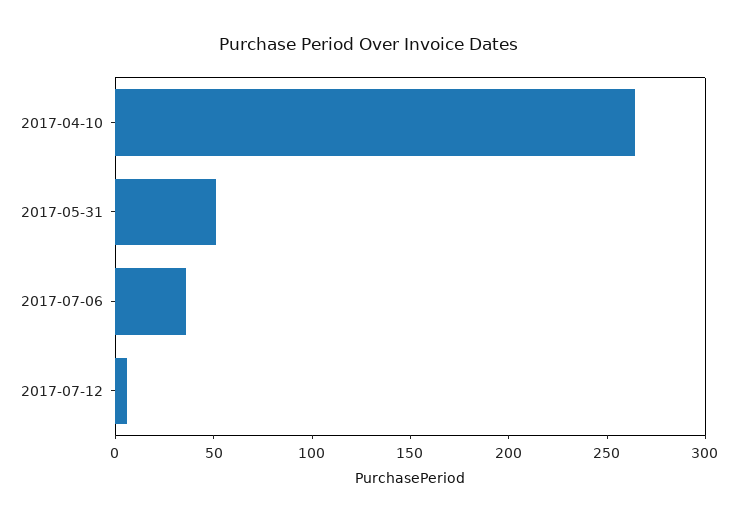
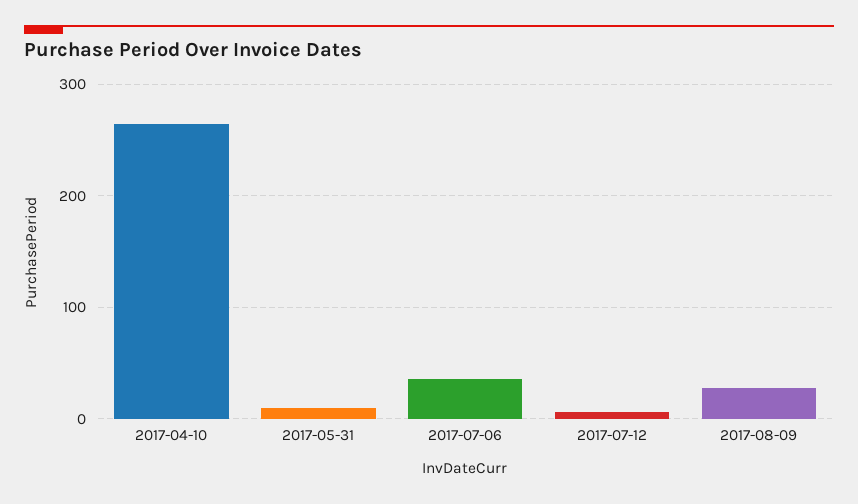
2017-05-31: 50 -> 10
2017-08-09: none -> 30

